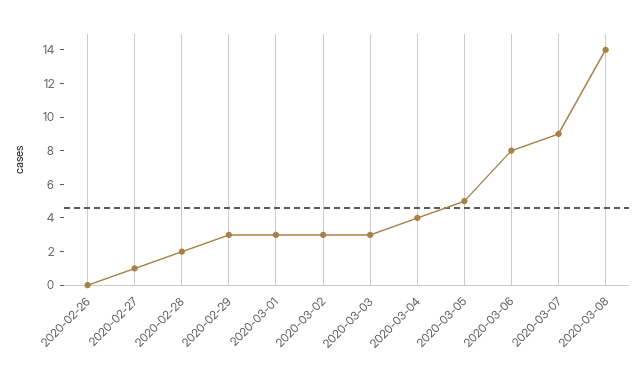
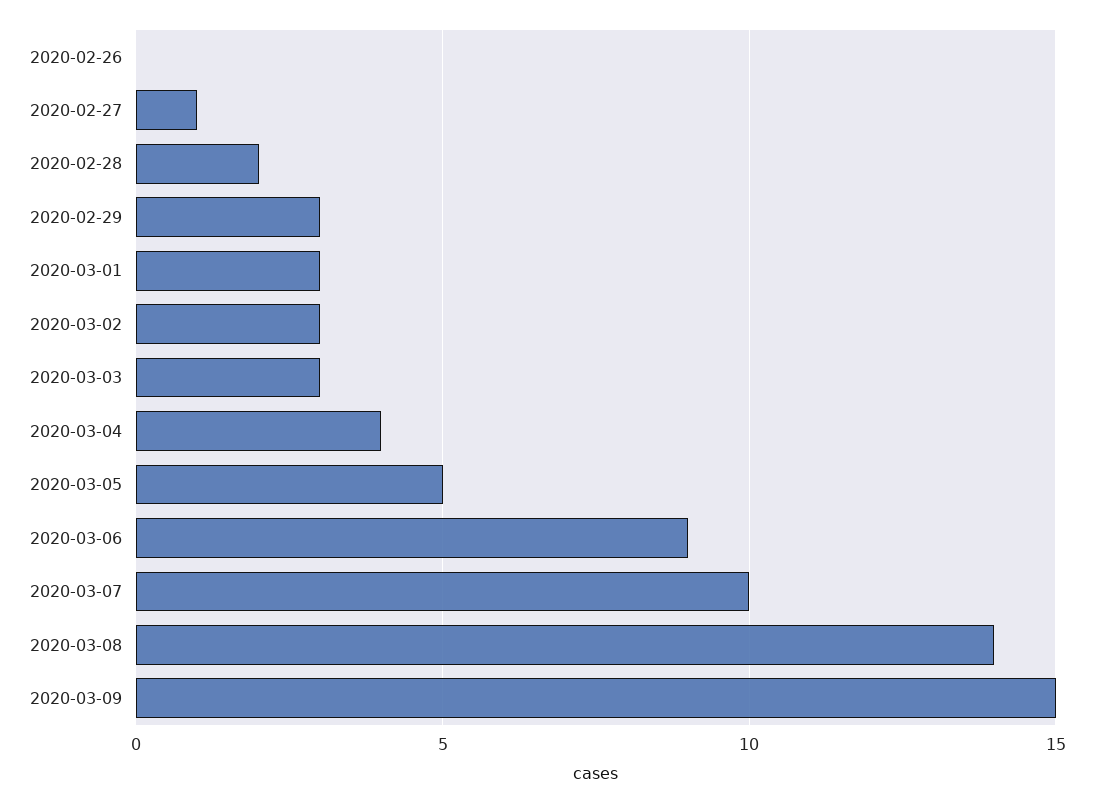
2020-03-06: 8 -> 9
2020-03-07: 9 -> 10
2020-03-09: none -> 15

